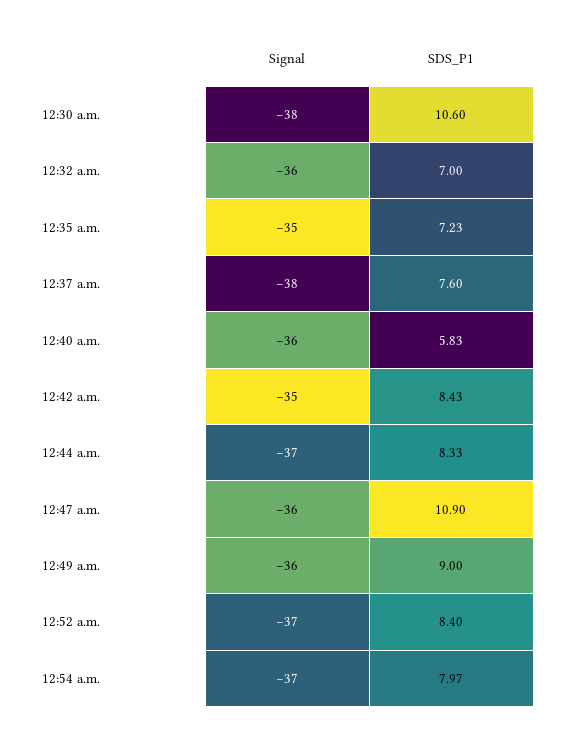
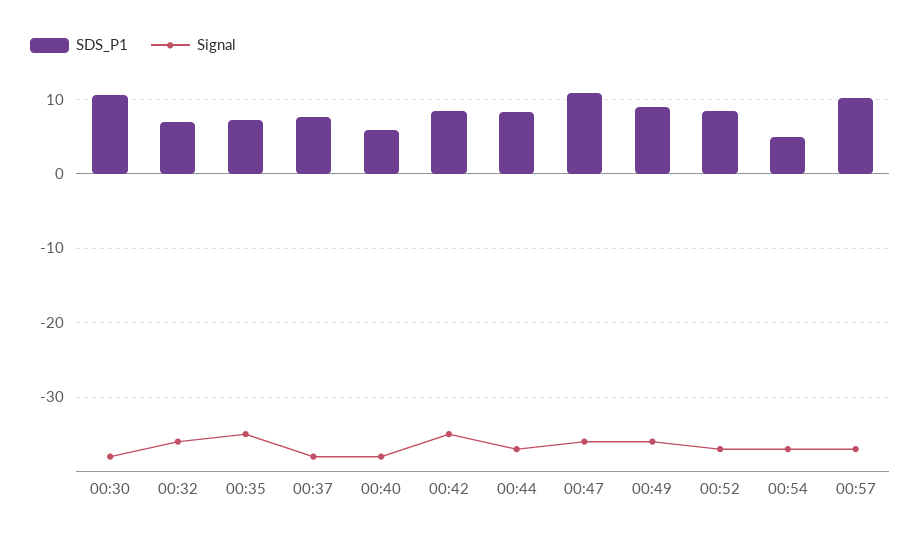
Signal, 12:40 a.m.: -36 -> -38
SDS_P1, 12:54 a.m.: 7.97 -> 5
SDS_P1, 00:57: none -> 10
Signal, 00:57: none -> -37

